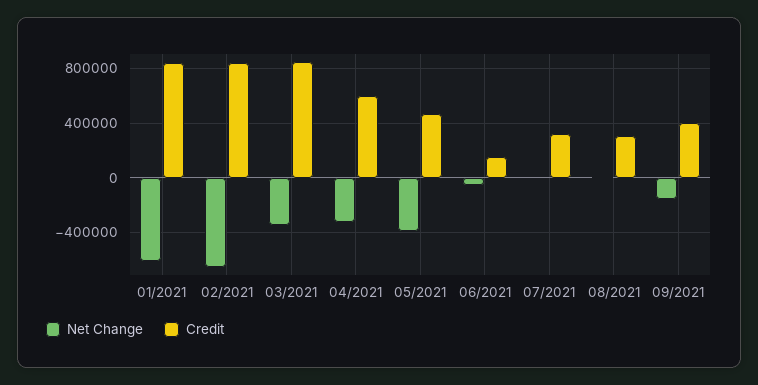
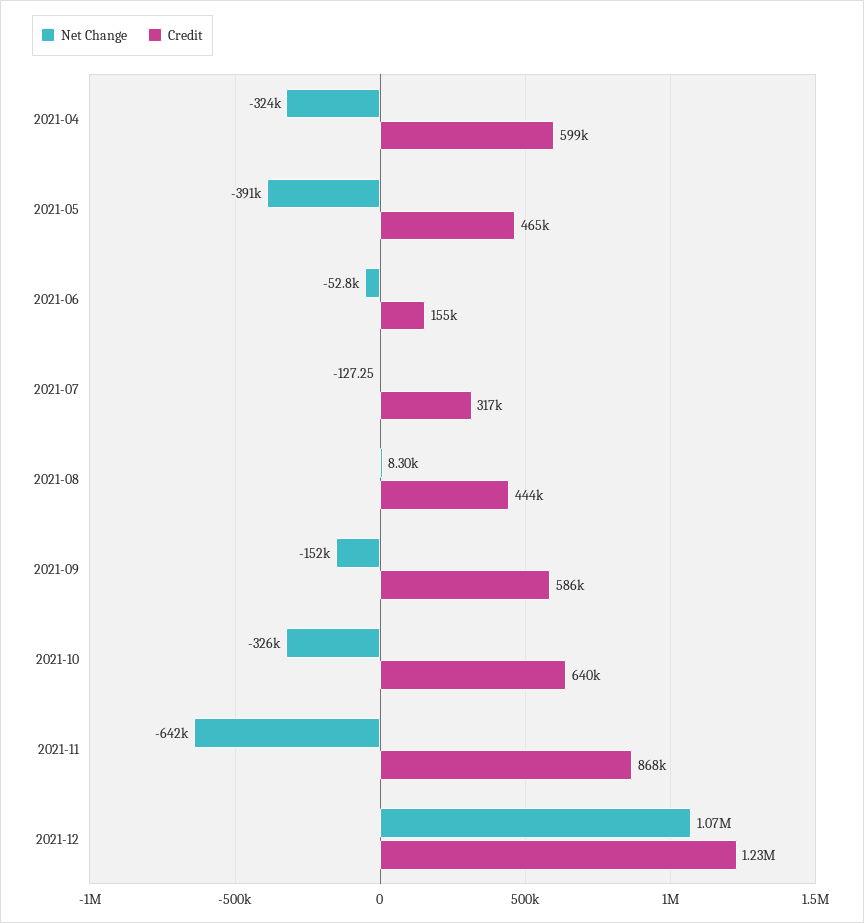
Net Change, 01/2021: -600000 -> none
Credit, 01/2021: 850000 -> none
Net Change, 02/2021: -650000 -> none
Credit, 02/2021: 850000 -> none
Net Change, 03/2021: -350000 -> none
Credit, 03/2021: 850000 -> none
Credit, 08/2021: 300000 -> 444000
Credit, 09/2021: 400000 -> 586000
Net Change, 2021-10: none -> -326000
Credit, 2021-10: none -> 640000
Net Change, 2021-11: none -> -642000
Credit, 2021-11: none -> 868000
Net Change, 2021-12: none -> 1070000
Credit, 2021-12: none -> 1230000

